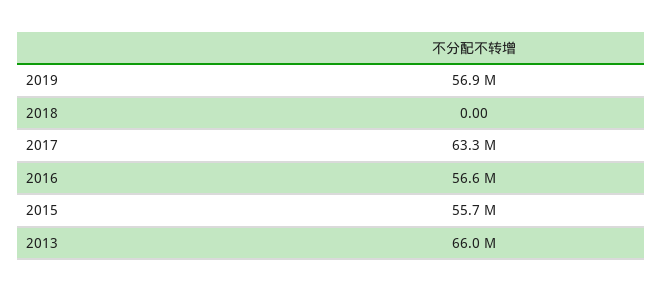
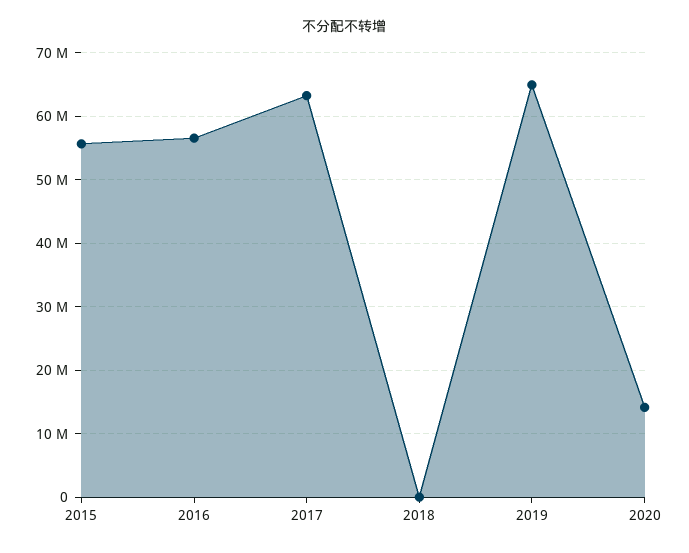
2019: 56900000 -> 65000000
2013: 66000000 -> none
2020: none -> 14000000

